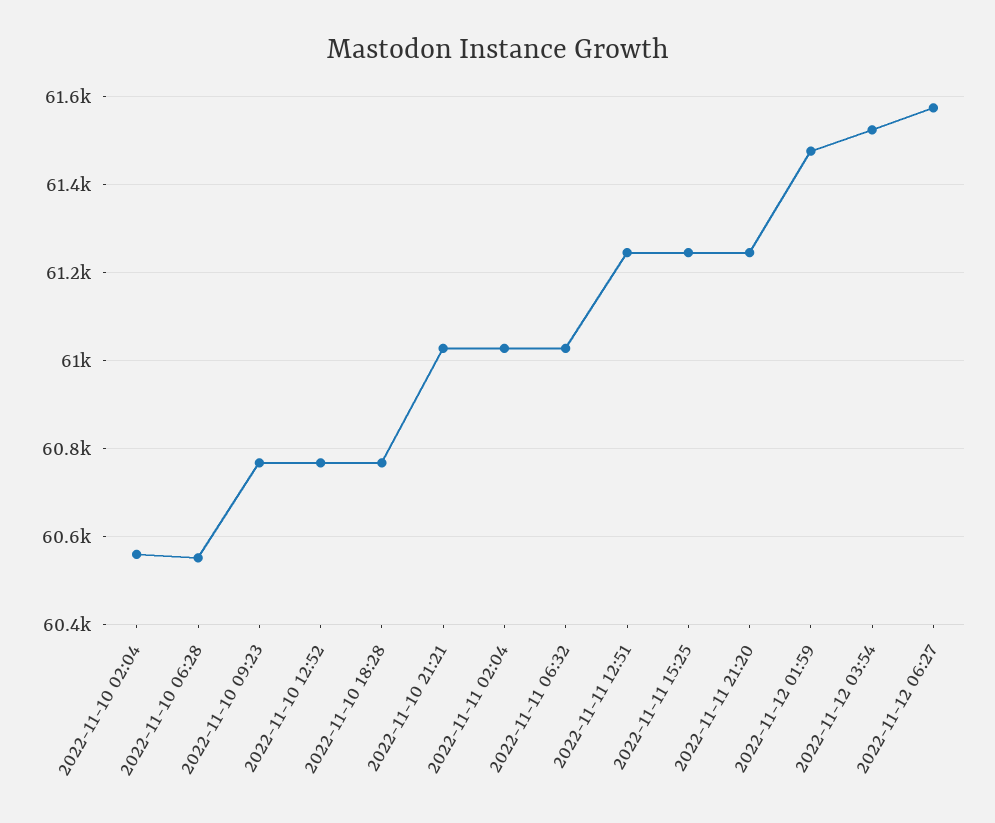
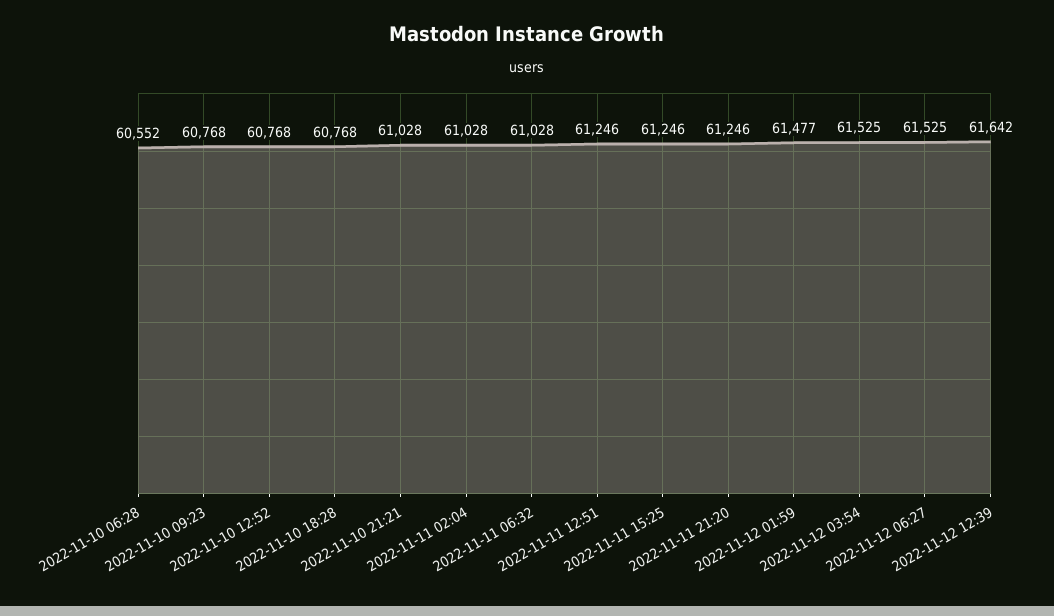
2022-11-10 02:04: 60560 -> none
2022-11-12 06:27: 61580 -> 61525
2022-11-12 12:39: none -> 61642

